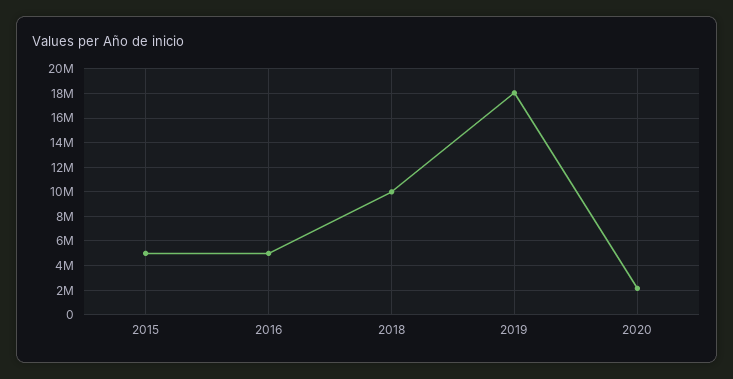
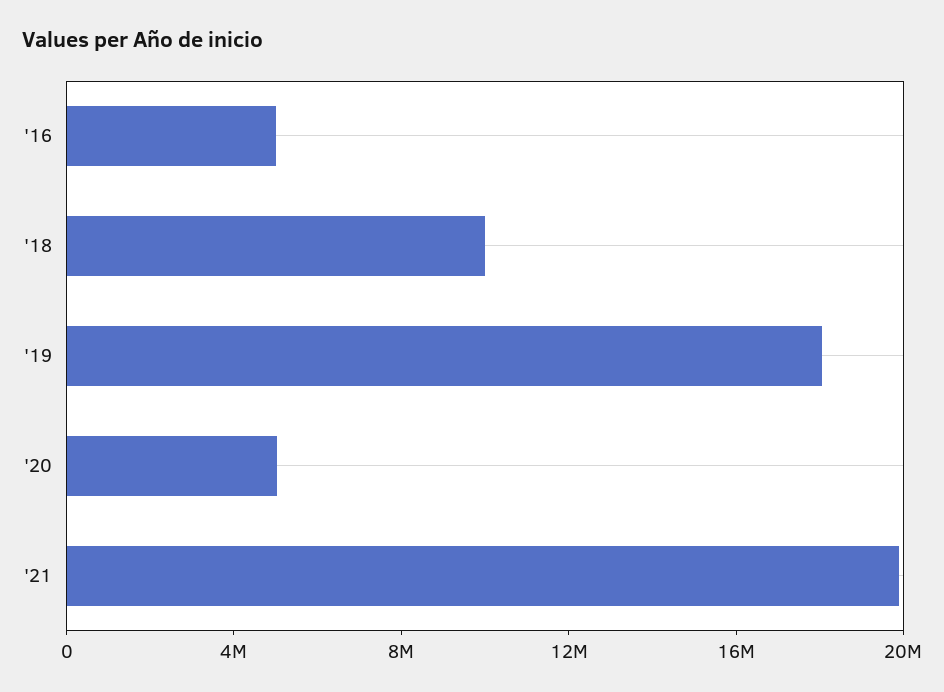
2015: 5000000 -> none
2020: 2000000 -> 5000000
'21: none -> 20000000

